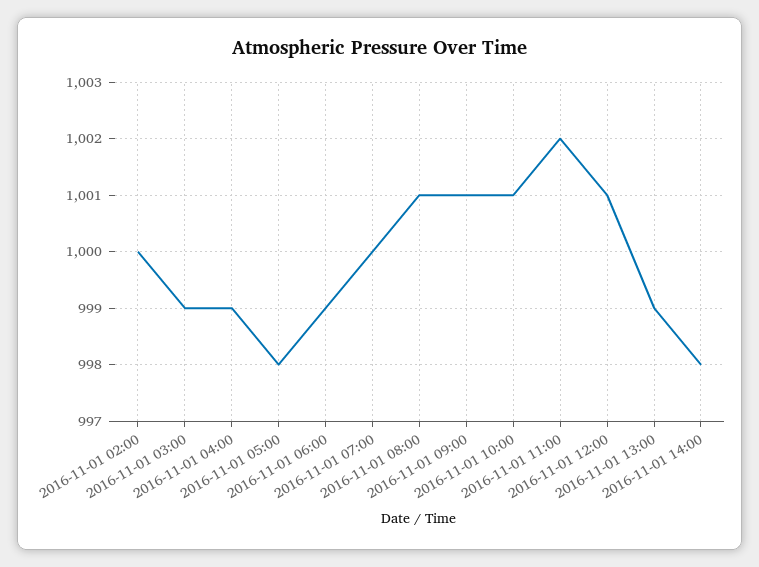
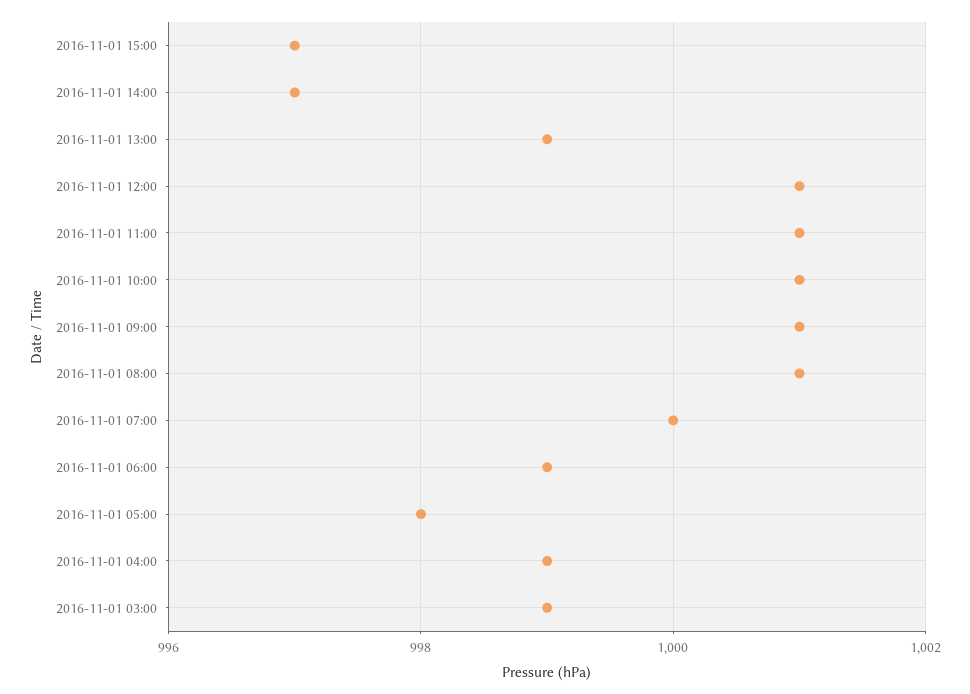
2016-11-01 02:00: 1000 -> none
2016-11-01 11:00: 1002 -> 1001
2016-11-01 14:00: 998 -> 997
2016-11-01 15:00: none -> 997

